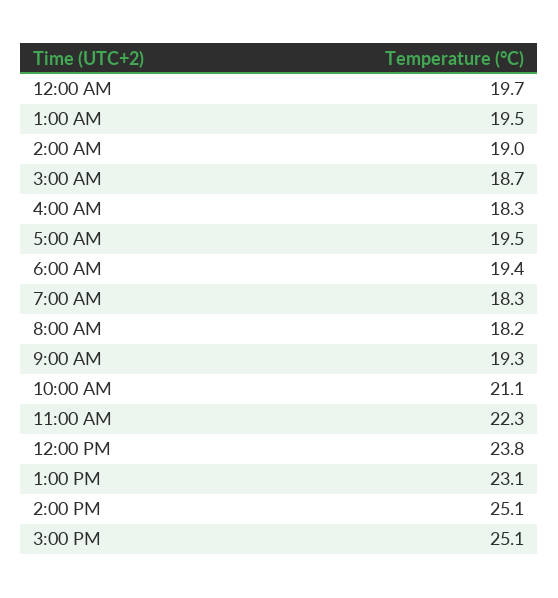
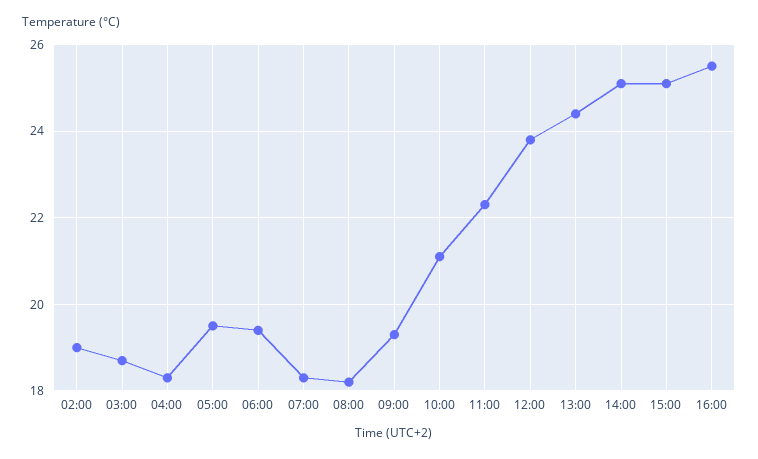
12:00 AM: 19.7 -> none
1:00 AM: 19.5 -> none
1:00 PM: 23.1 -> 24.5
16:00: none -> 25.5

